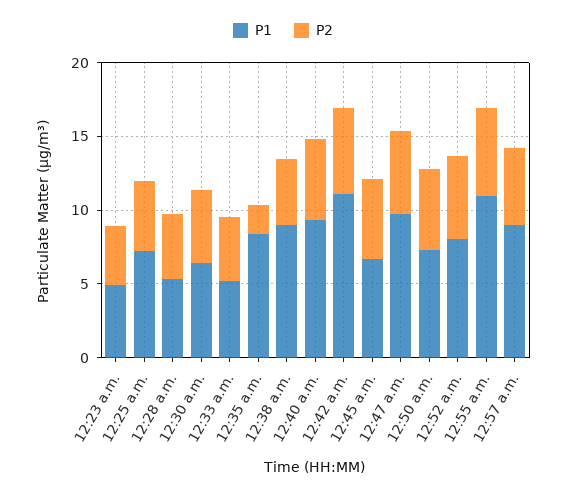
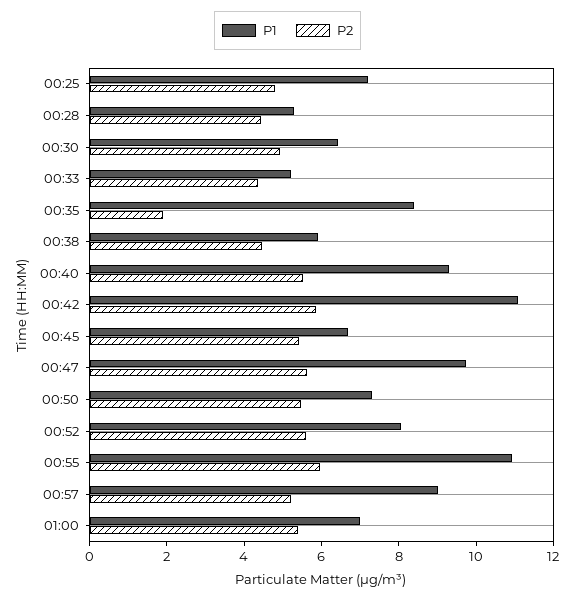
P1, 12:23 a.m.: 5 -> none
P2, 12:23 a.m.: 4 -> none
P1, 12:38 a.m.: 9 -> 6
P1, 01:00: none -> 7
P2, 01:00: none -> 5.5

